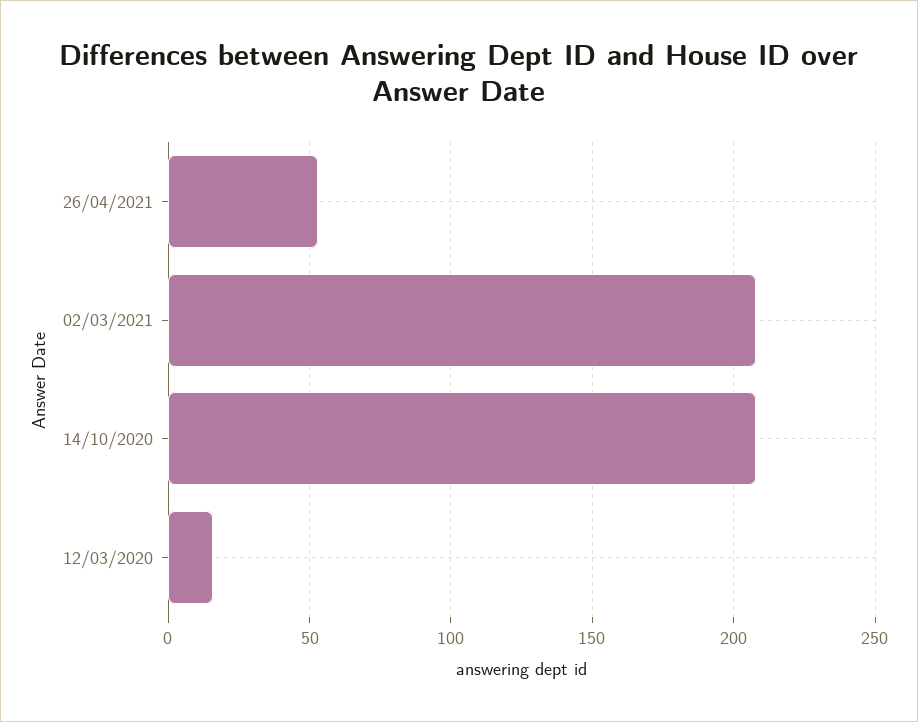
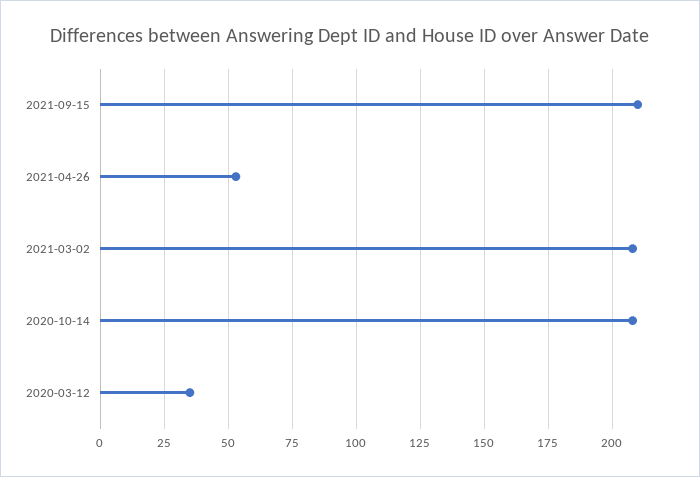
12/03/2020: 15 -> 35
2021-09-15: none -> 210

